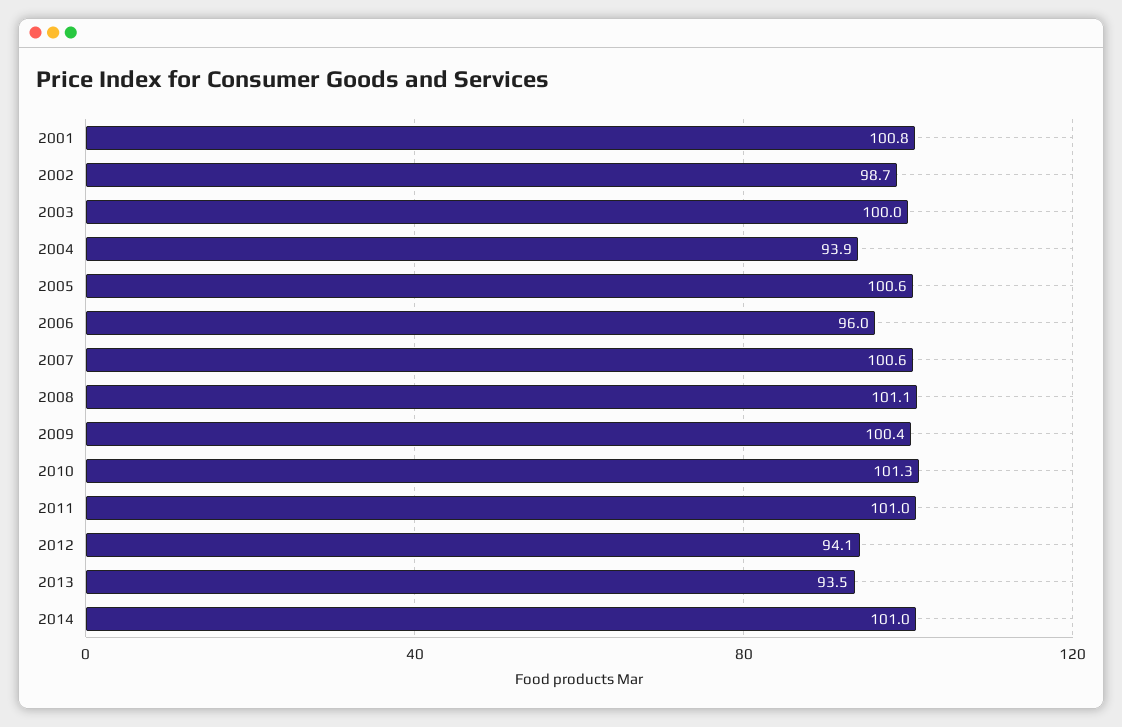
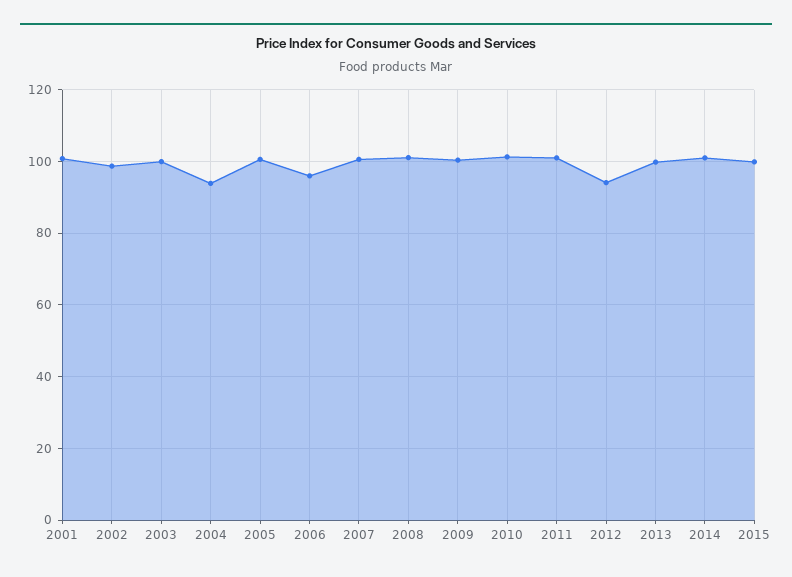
2013: 93.5 -> 100
2015: none -> 100

